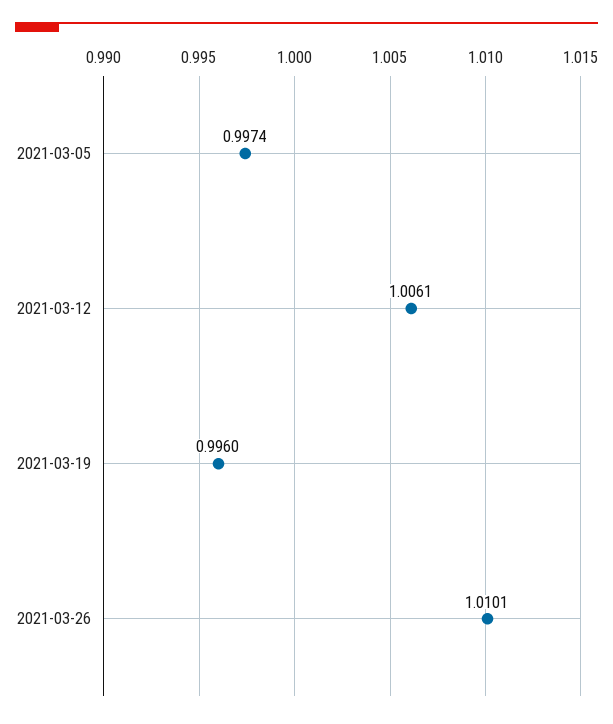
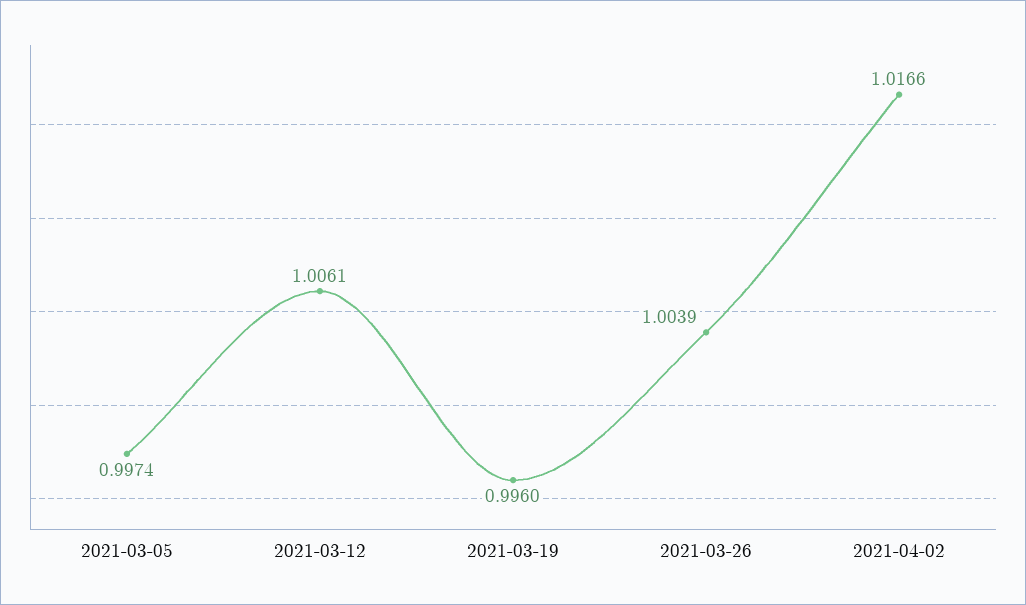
2021-03-26: 1.0101 -> 1.0039
2021-04-02: none -> 1.0166

